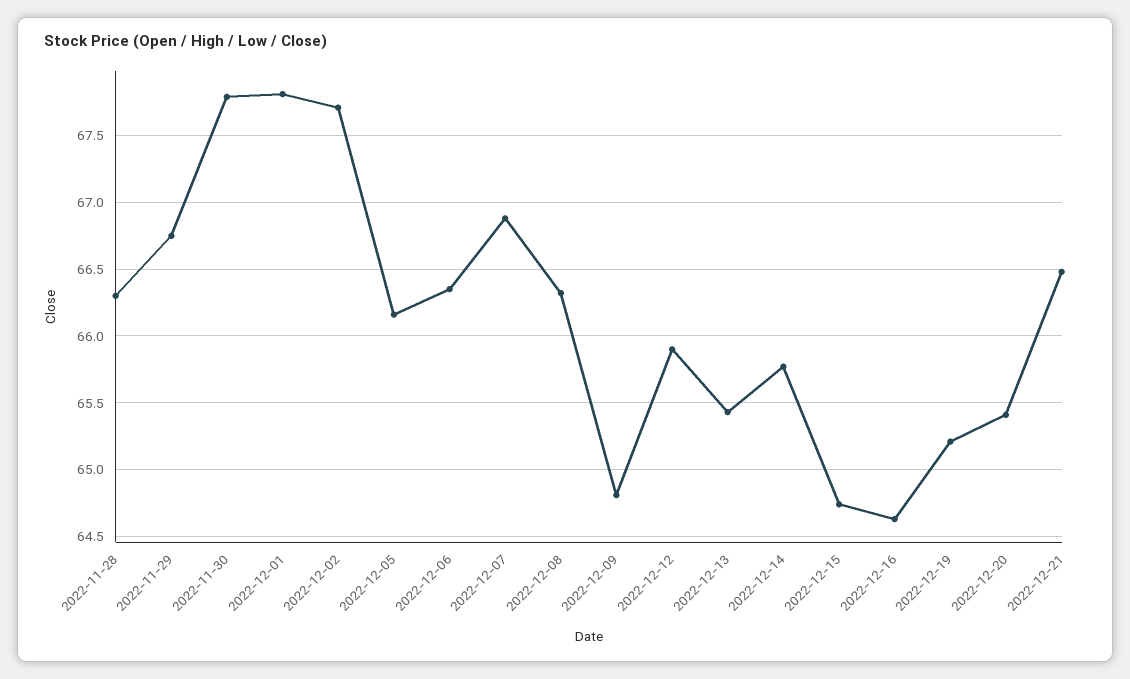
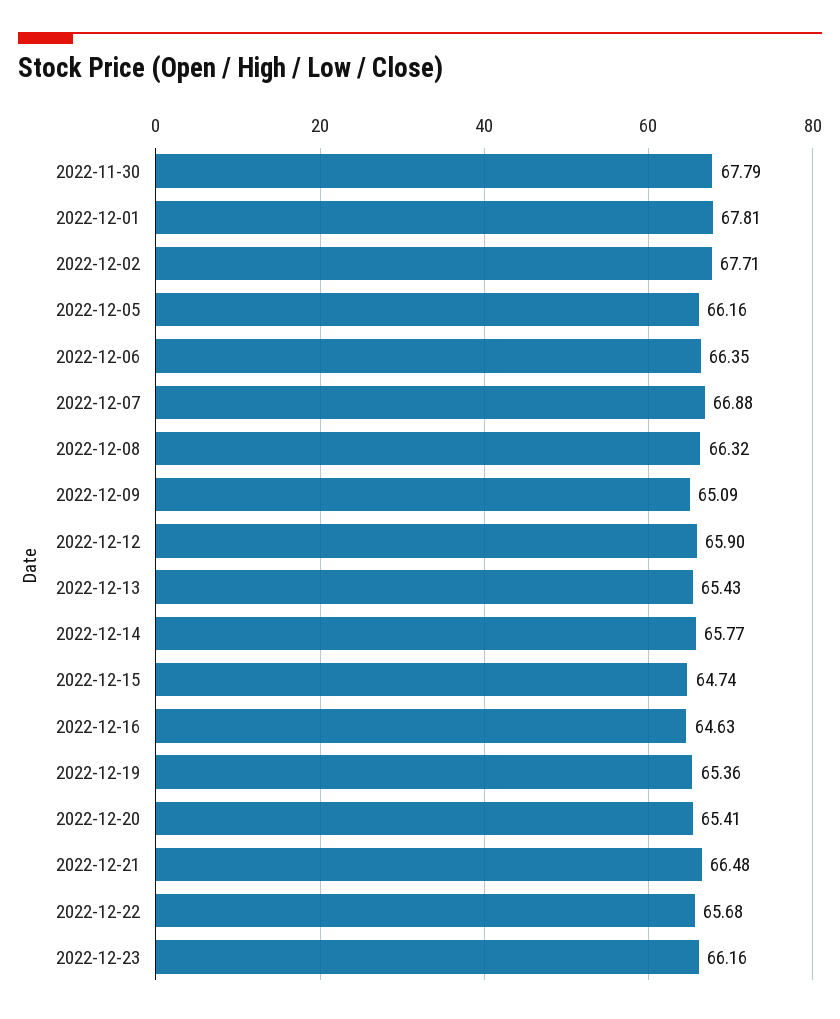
2022-11-28: 66.3 -> none
2022-11-29: 66.75 -> none
2022-12-09: 64.8 -> 65.09
2022-12-19: 65.2 -> 65.36
2022-12-22: none -> 65.68
2022-12-23: none -> 66.16

